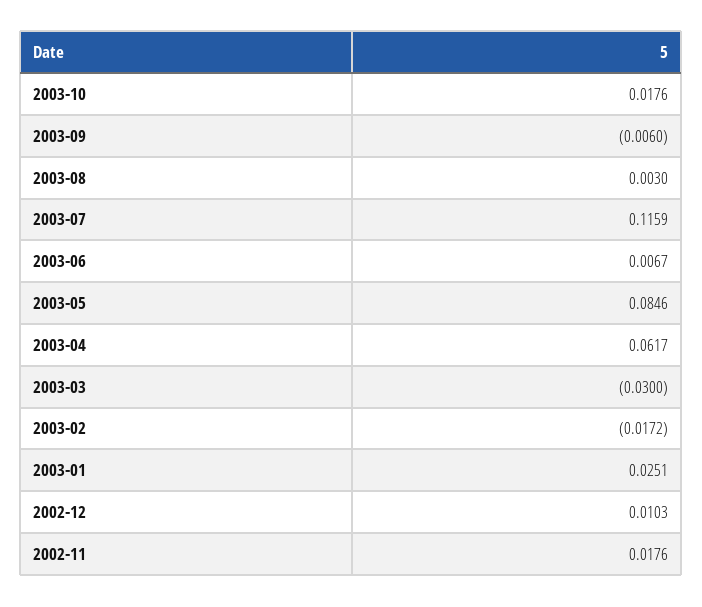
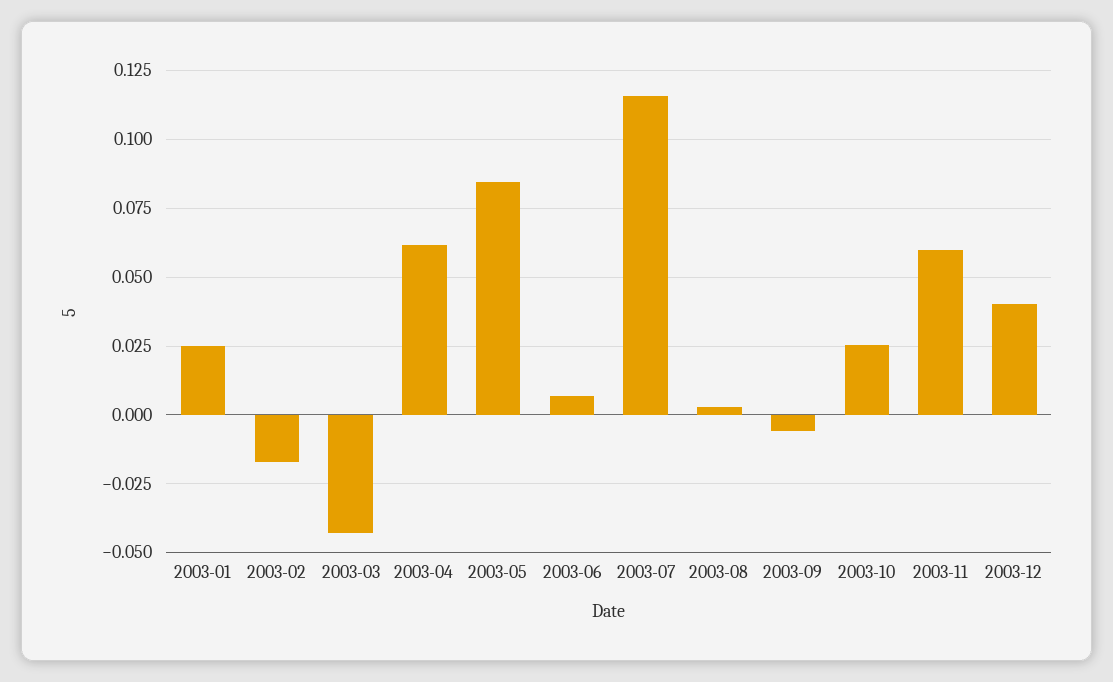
2003-10: 0.0176 -> 0.025
2003-03: -0.03 -> -0.0425
2002-12: 0.0103 -> none
2002-11: 0.0176 -> none
2003-11: none -> 0.06
2003-12: none -> 0.04

